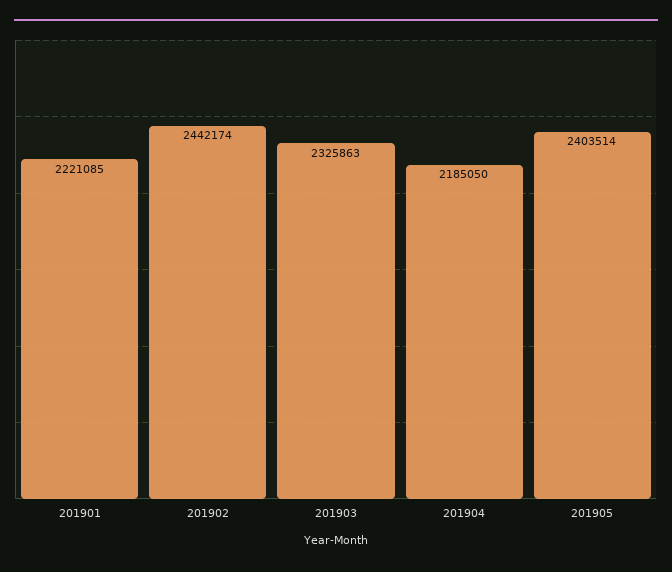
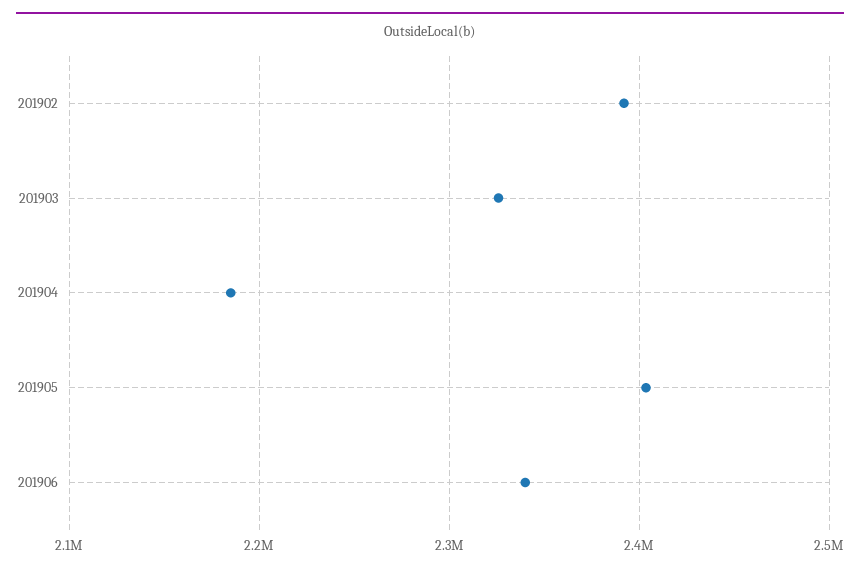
201901: 2221085 -> none
201902: 2442174 -> 2390000
201906: none -> 2340000

